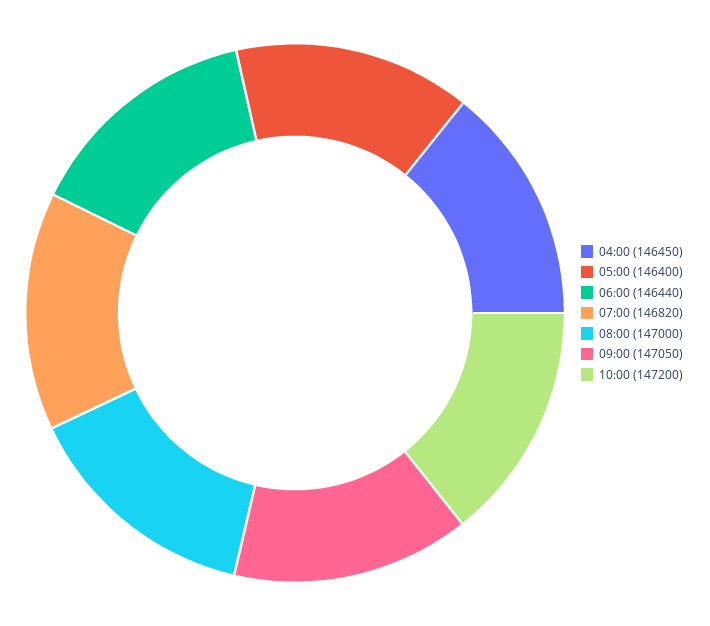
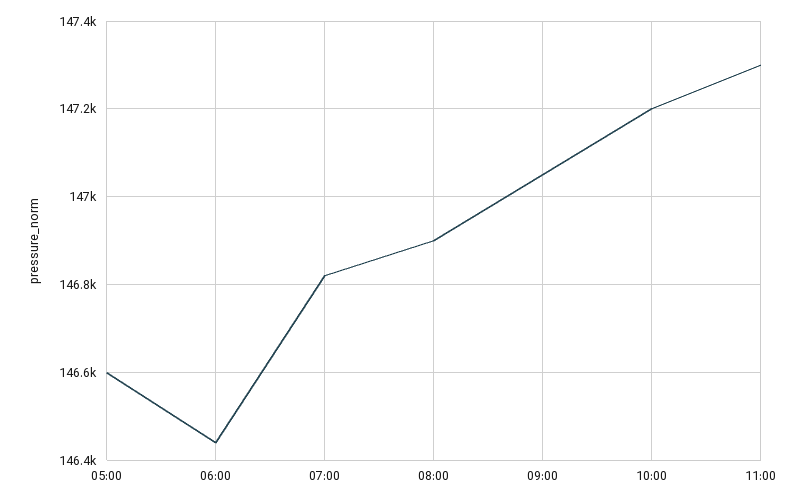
04:00: 146450 -> none
05:00: 146400 -> 146600
08:00: 147000 -> 146900
11:00: none -> 147300

